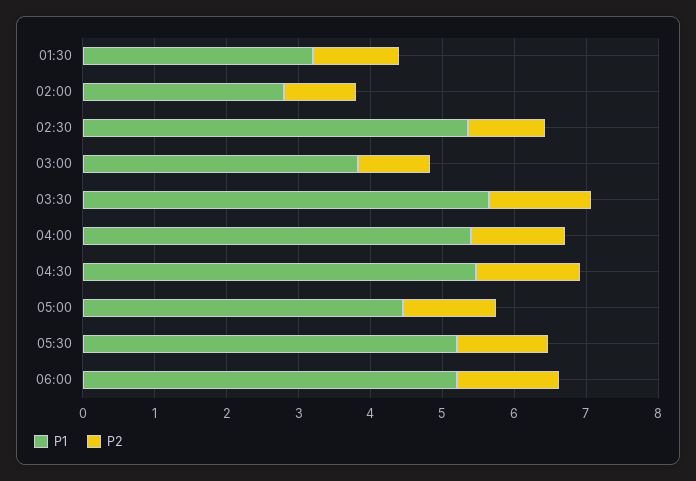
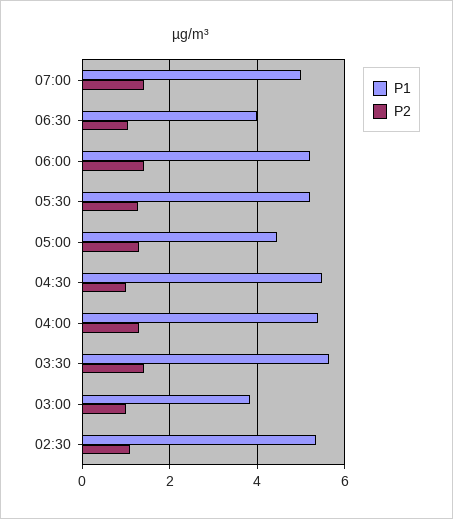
P1, 01:30: 3.2 -> none
P2, 01:30: 1.2 -> none
P1, 02:00: 2.8 -> none
P2, 02:00: 1 -> none
P2, 04:30: 1.4 -> 1
P1, 07:00: none -> 5
P2, 07:00: none -> 1.4
P1, 06:30: none -> 4
P2, 06:30: none -> 1

